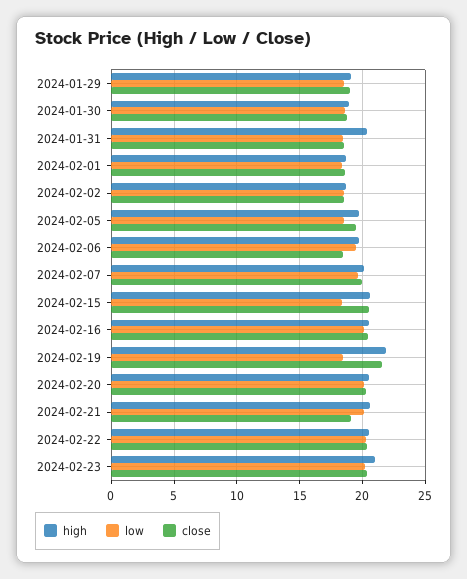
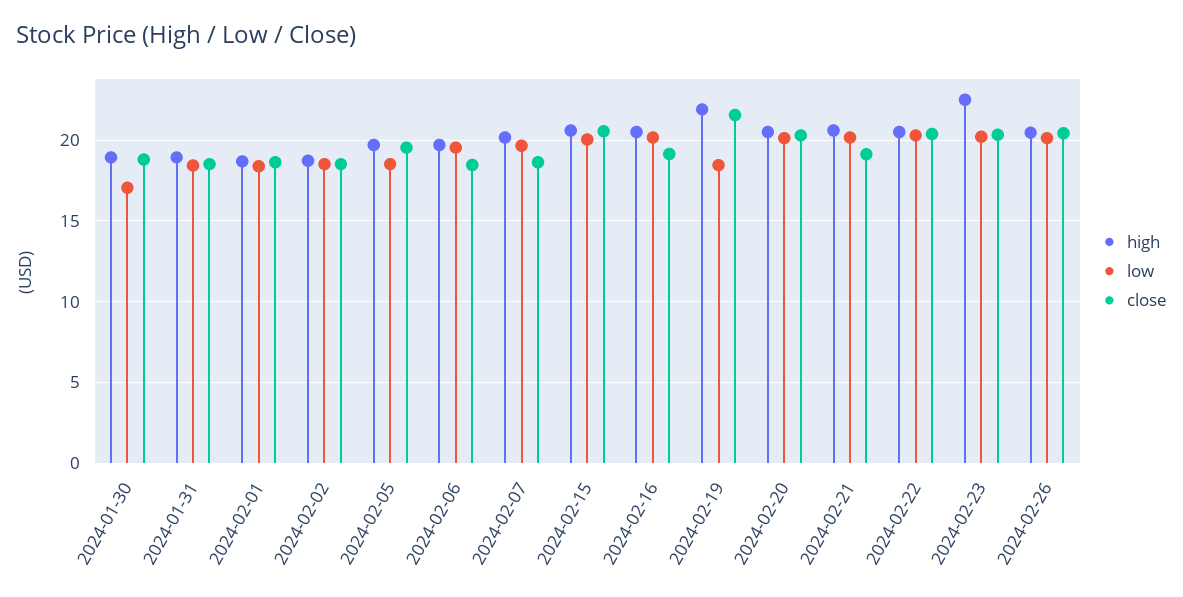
high, 2024-01-29: 19 -> none
low, 2024-01-29: 18.5 -> none
close, 2024-01-29: 19 -> none
low, 2024-01-30: 18.5 -> 17
high, 2024-01-31: 20.5 -> 19
close, 2024-02-07: 20 -> 18.5
low, 2024-02-15: 18.5 -> 20
close, 2024-02-16: 20.5 -> 19
high, 2024-02-23: 21 -> 22.5
high, 2024-02-26: none -> 20.5
low, 2024-02-26: none -> 20
close, 2024-02-26: none -> 20.5

